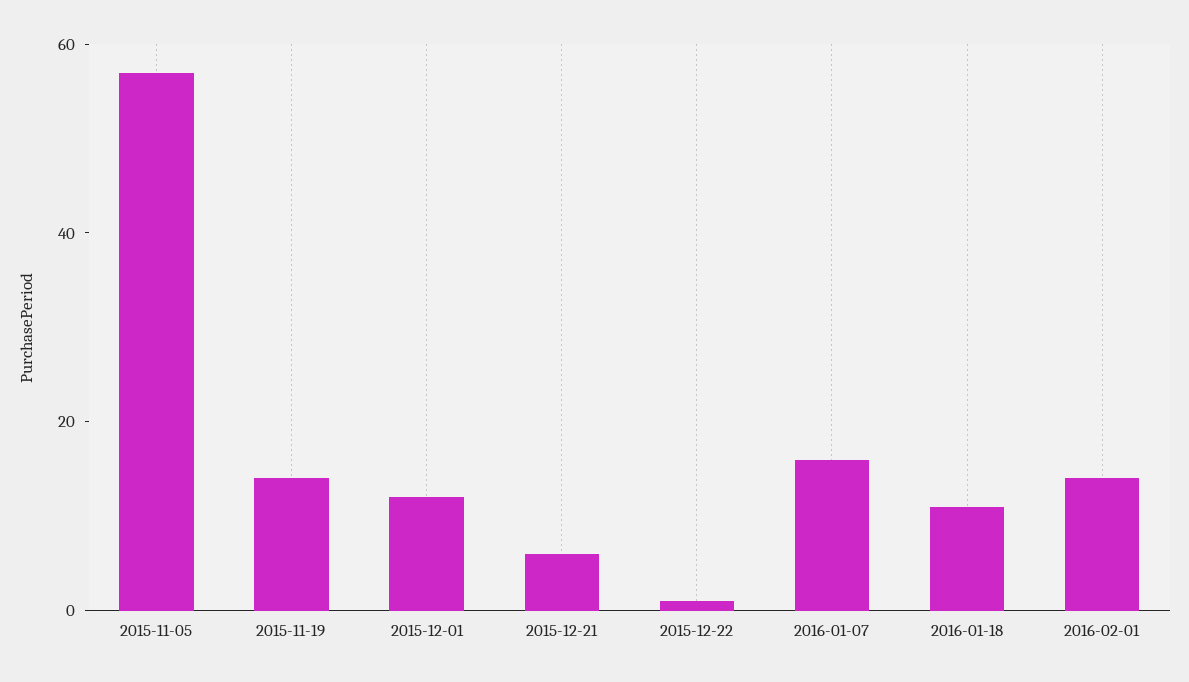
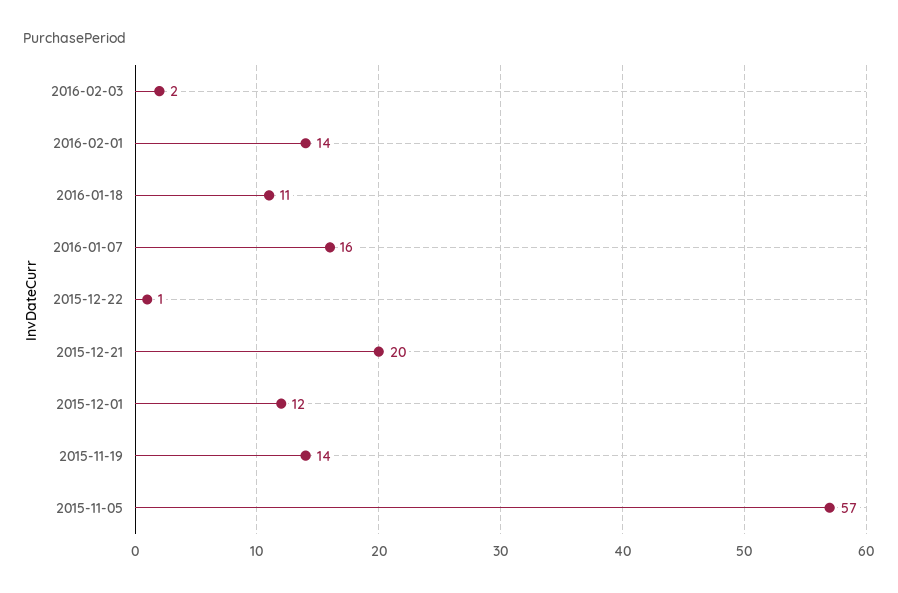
2015-12-21: 5 -> 20
2016-02-03: none -> 2

